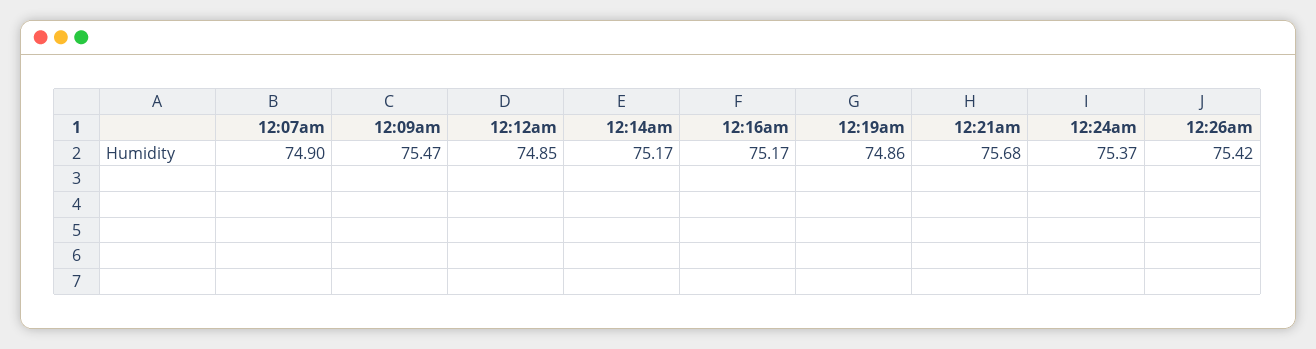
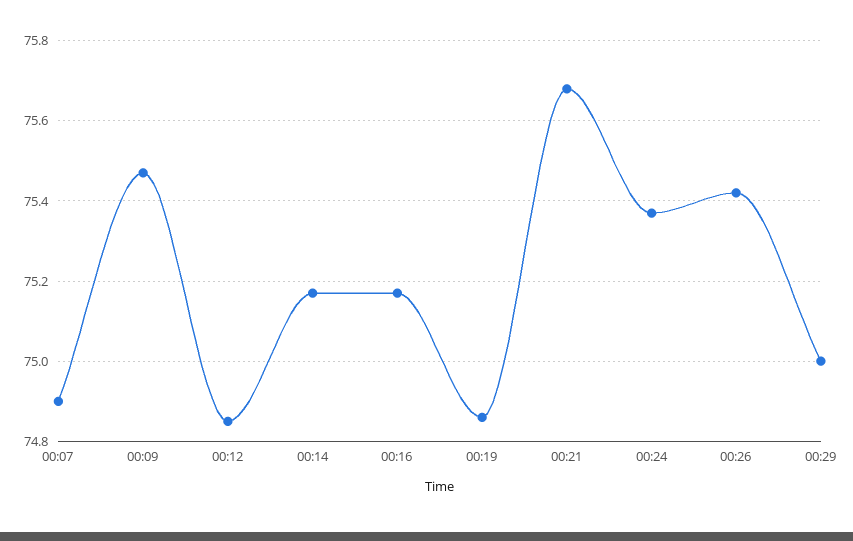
00:29: none -> 75

